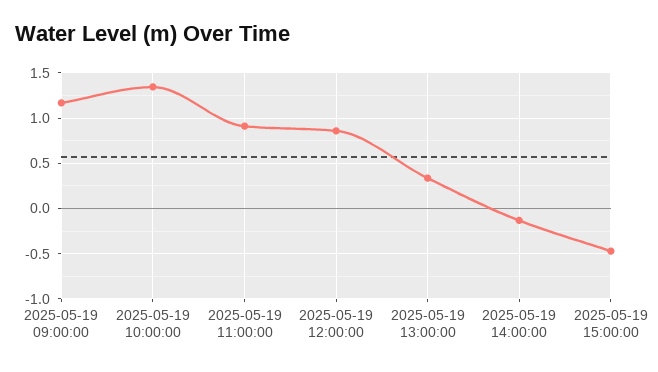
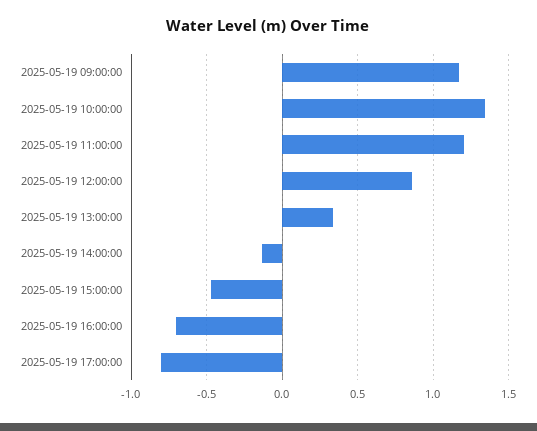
2025-05-19 11:00:00: 0.9 -> 1.2
2025-05-19 16:00:00: none -> -0.7
2025-05-19 17:00:00: none -> -0.8

